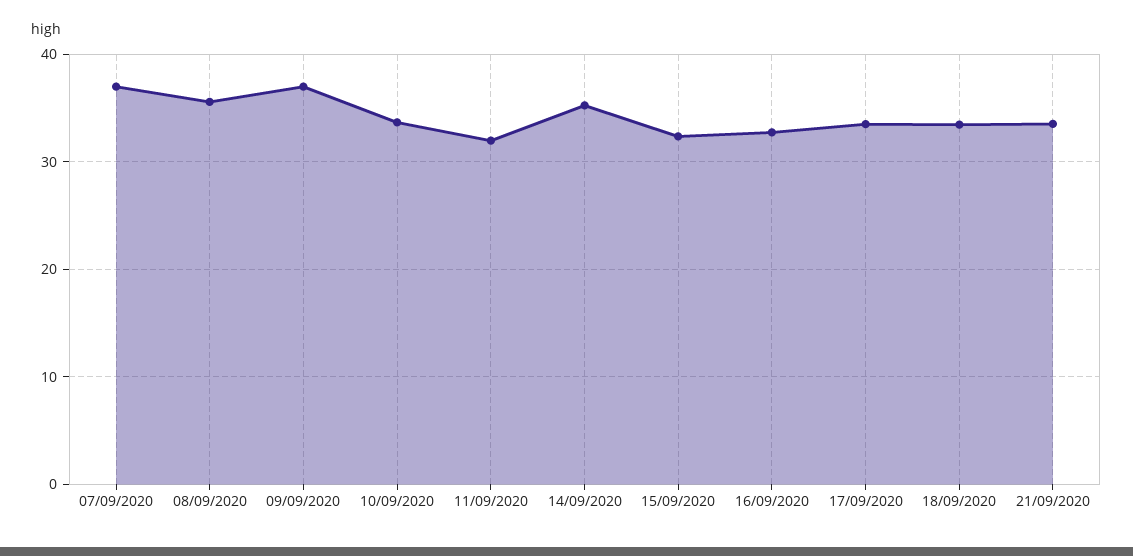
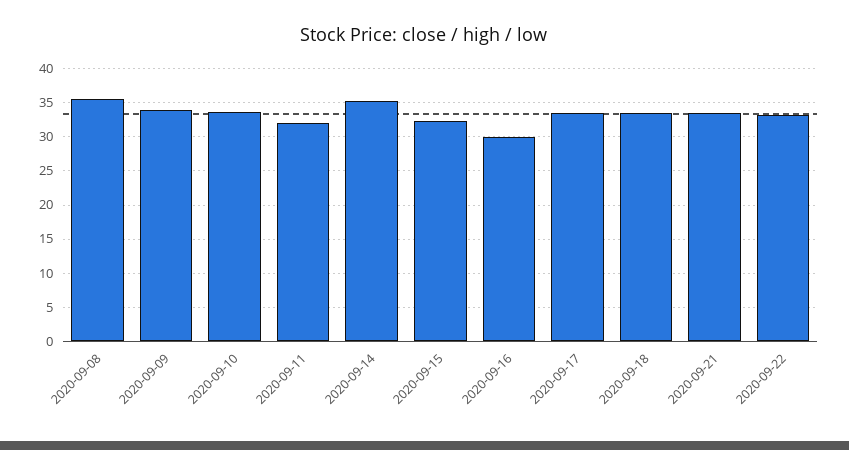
07/09/2020: 37 -> none
09/09/2020: 37 -> 34
16/09/2020: 33 -> 30
2020-09-22: none -> 33

